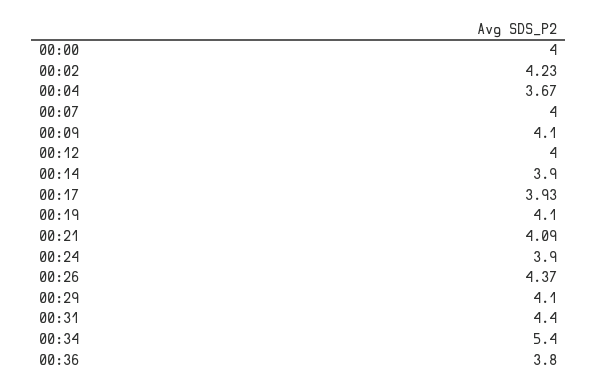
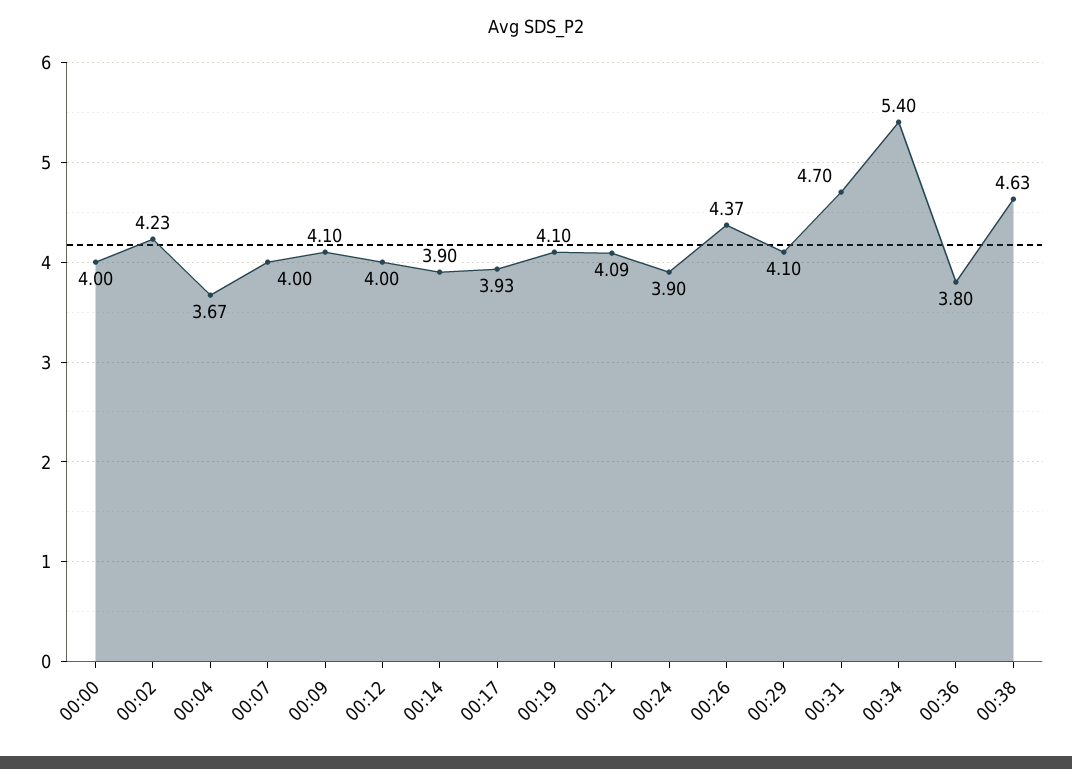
00:31: 4.4 -> 4.7
00:38: none -> 4.63

